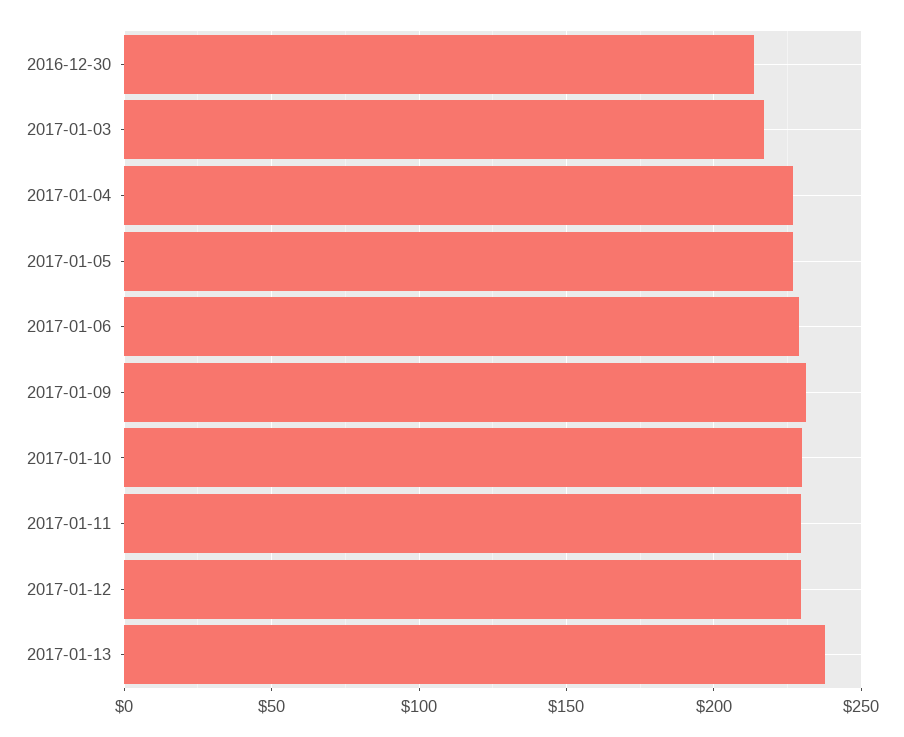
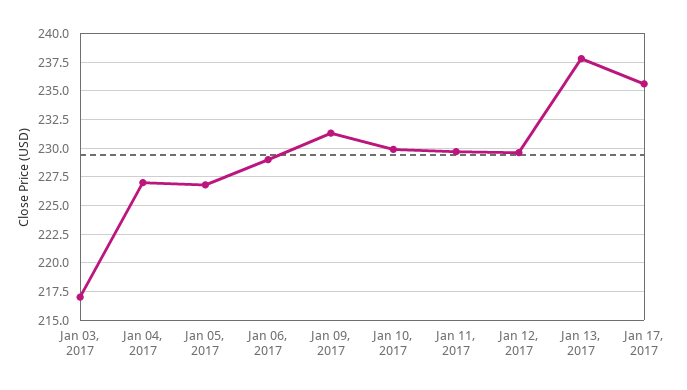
2016-12-30: 215 -> none
Jan 17, 2017: none -> 235

